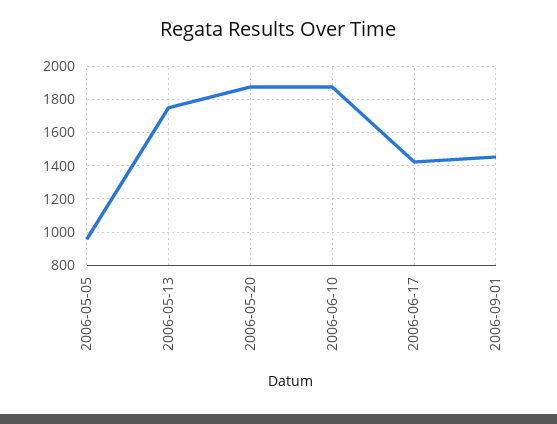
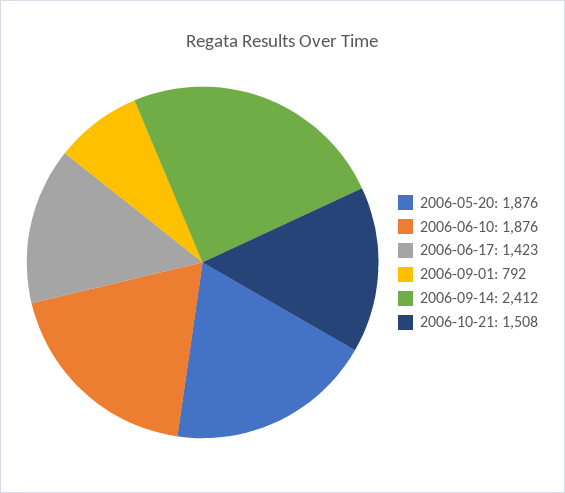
2006-05-05: 950 -> none
2006-05-13: 1750 -> none
2006-09-01: 1450 -> 792
2006-09-14: none -> 2412
2006-10-21: none -> 1508

